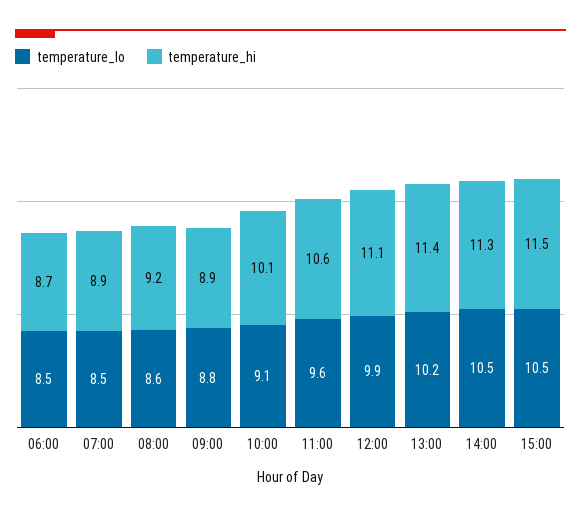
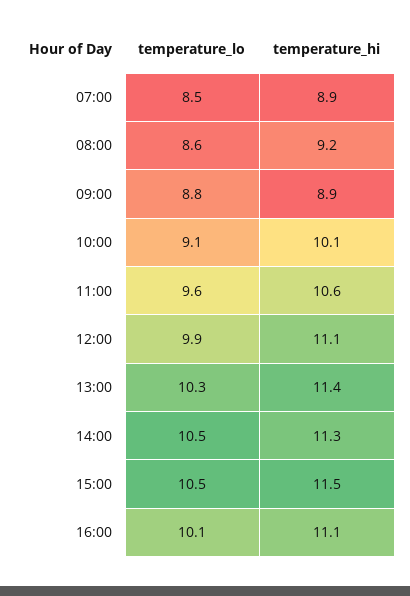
temperature_lo, 06:00: 8.5 -> none
temperature_hi, 06:00: 8.7 -> none
temperature_lo, 13:00: 10.2 -> 10.3
temperature_lo, 16:00: none -> 10.1
temperature_hi, 16:00: none -> 11.1

